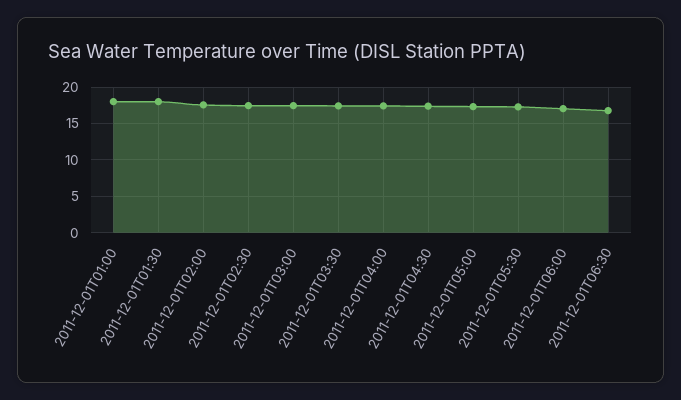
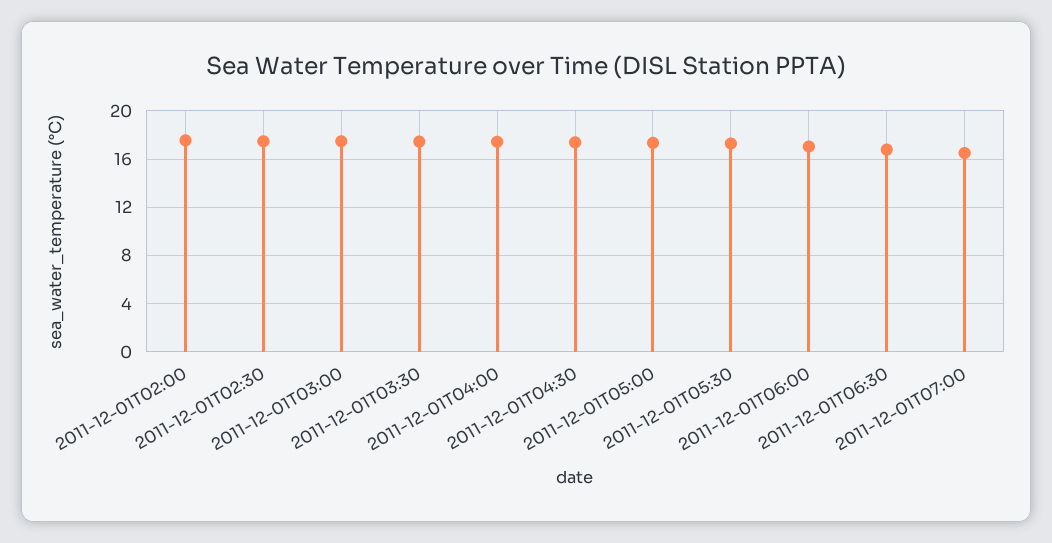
2011-12-01T01:00: 18 -> none
2011-12-01T01:30: 18 -> none
2011-12-01T07:00: none -> 16.5

